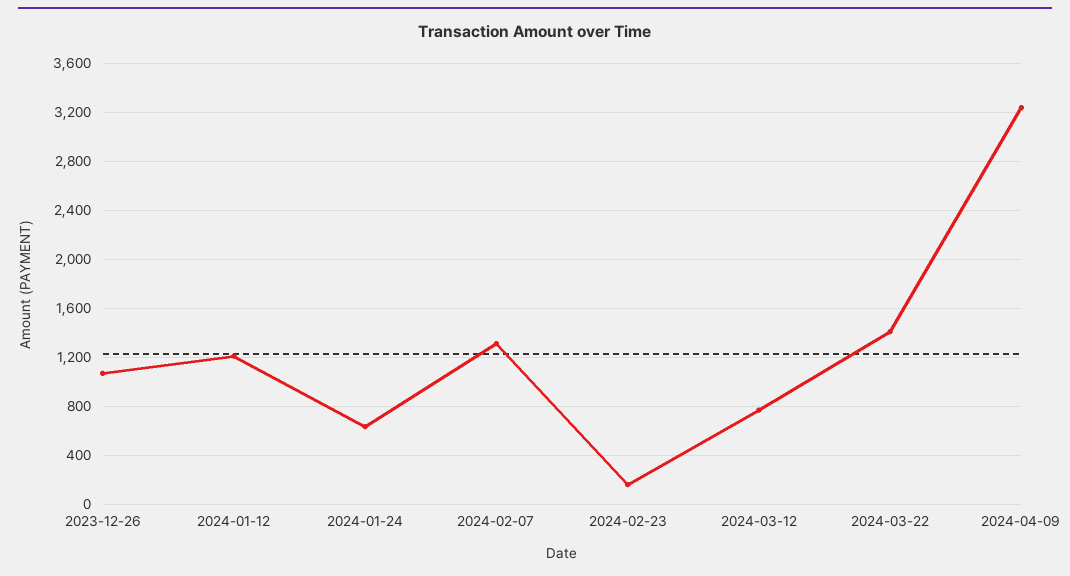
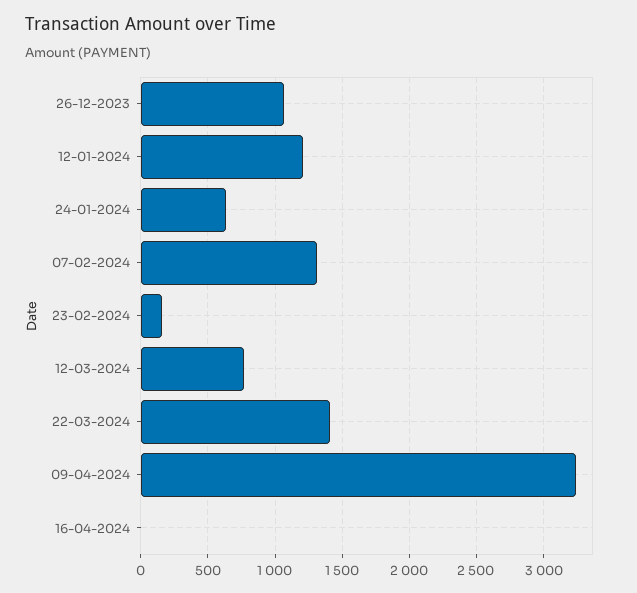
16-04-2024: none -> 0

